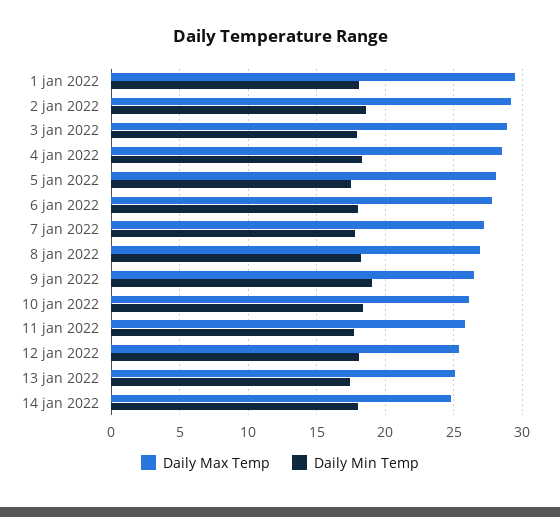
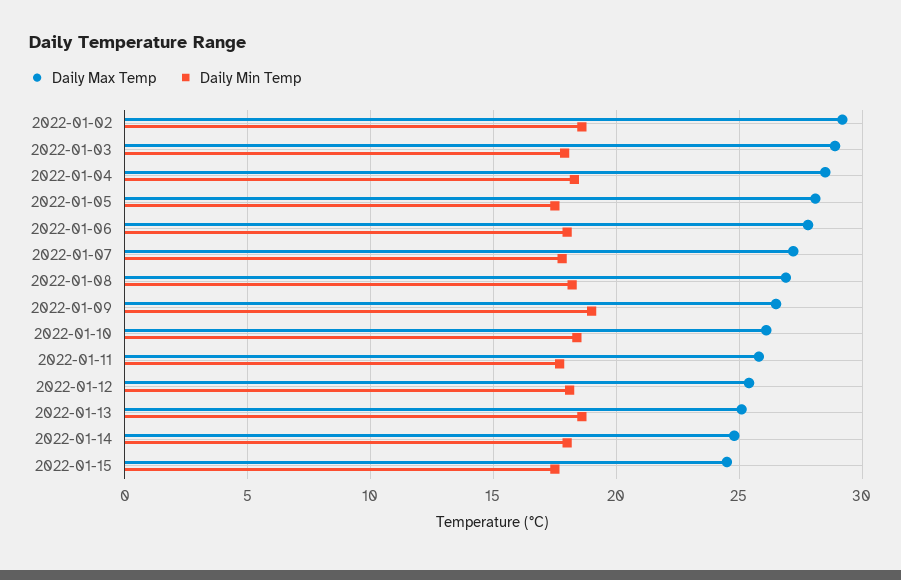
Daily Max Temp, 1 jan 2022: 29.5 -> none
Daily Min Temp, 1 jan 2022: 18 -> none
Daily Min Temp, 13 jan 2022: 17.5 -> 18.5
Daily Max Temp, 2022-01-15: none -> 24.5
Daily Min Temp, 2022-01-15: none -> 17.5

